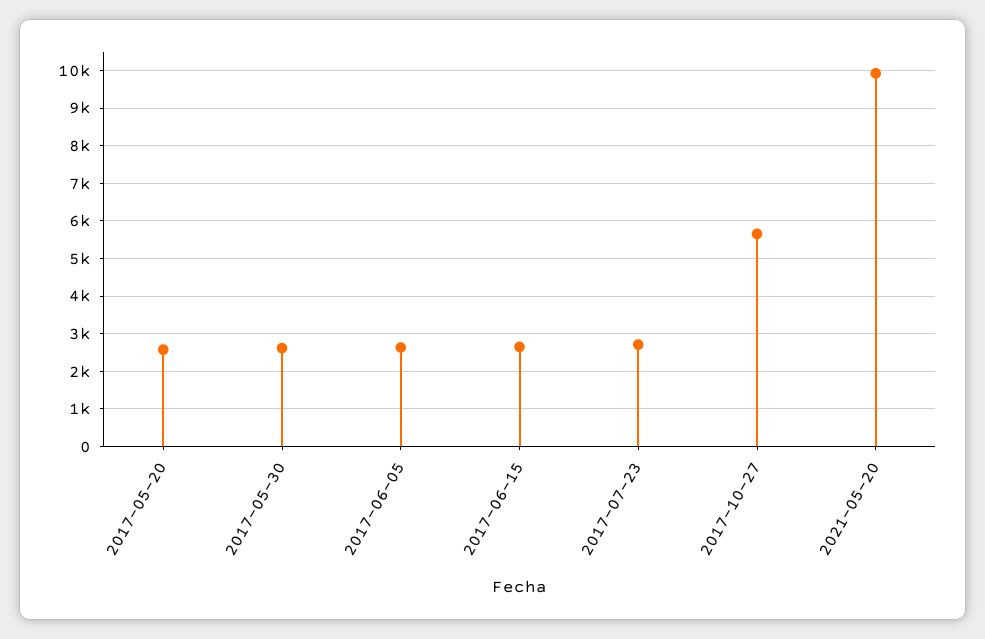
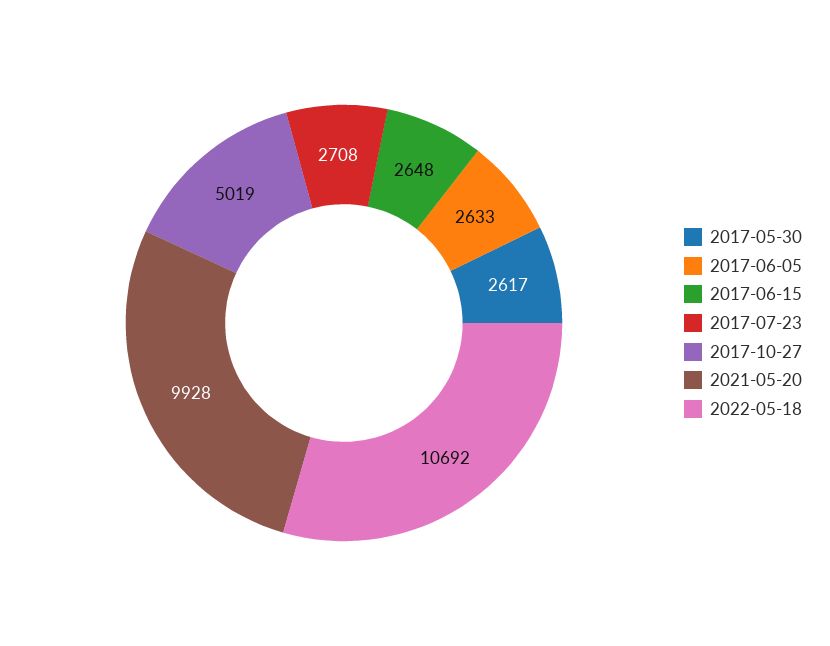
2017-05-20: 2600 -> none
2017-10-27: 5600 -> 5019
2022-05-18: none -> 10692

